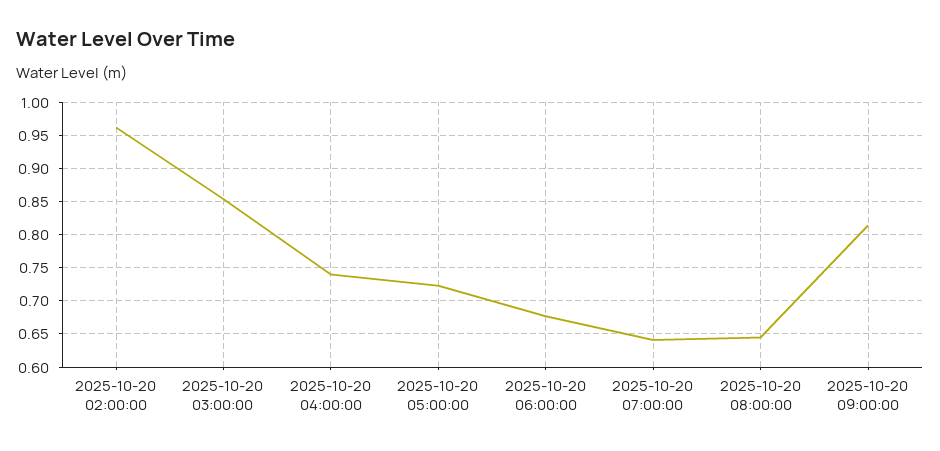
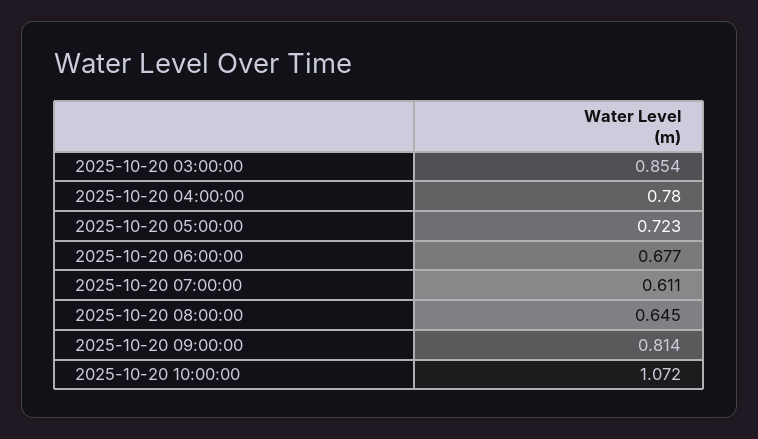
2025-10-20 02:00:00: 0.96 -> none
2025-10-20 04:00:00: 0.74 -> 0.78
2025-10-20 07:00:00: 0.64 -> 0.611
2025-10-20 10:00:00: none -> 1.072

